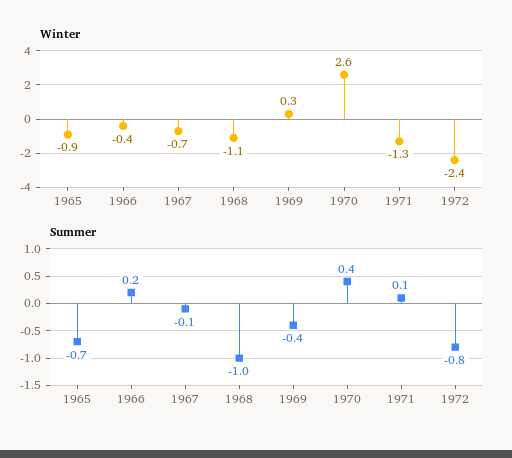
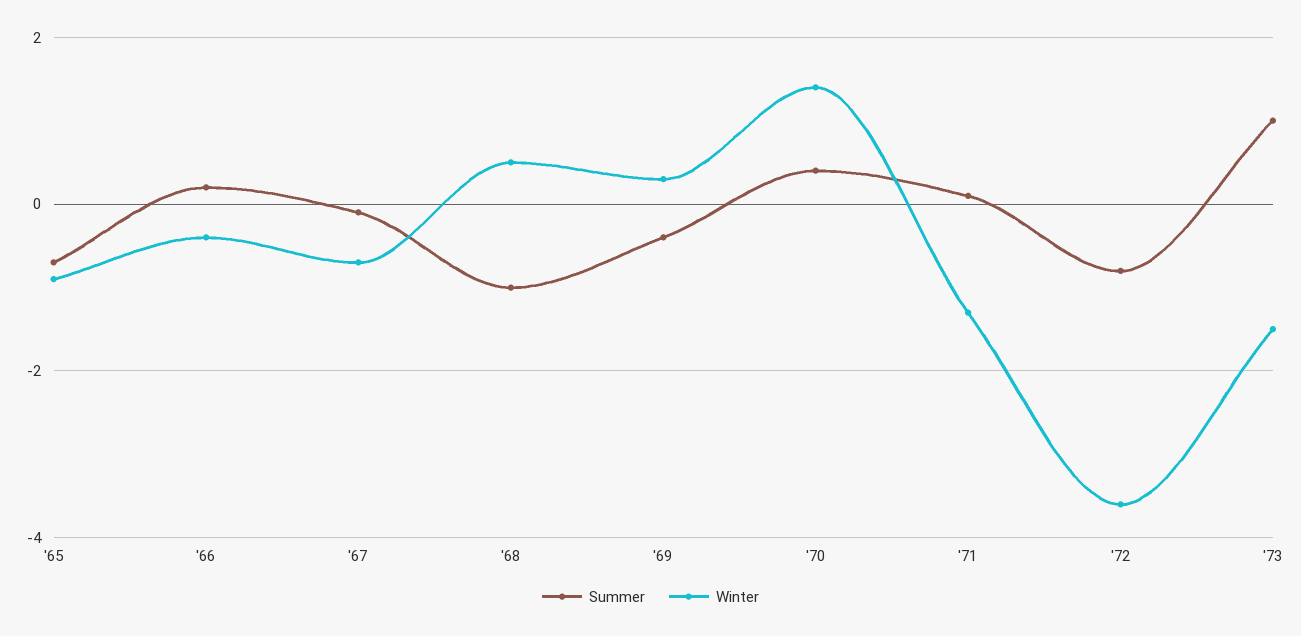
Winter, 1968: -1.1 -> 0.5
Winter, 1970: 2.6 -> 1.5
Winter, 1972: -2.4 -> -3.5
Summer, '73: none -> 1
Winter, '73: none -> -1.5

